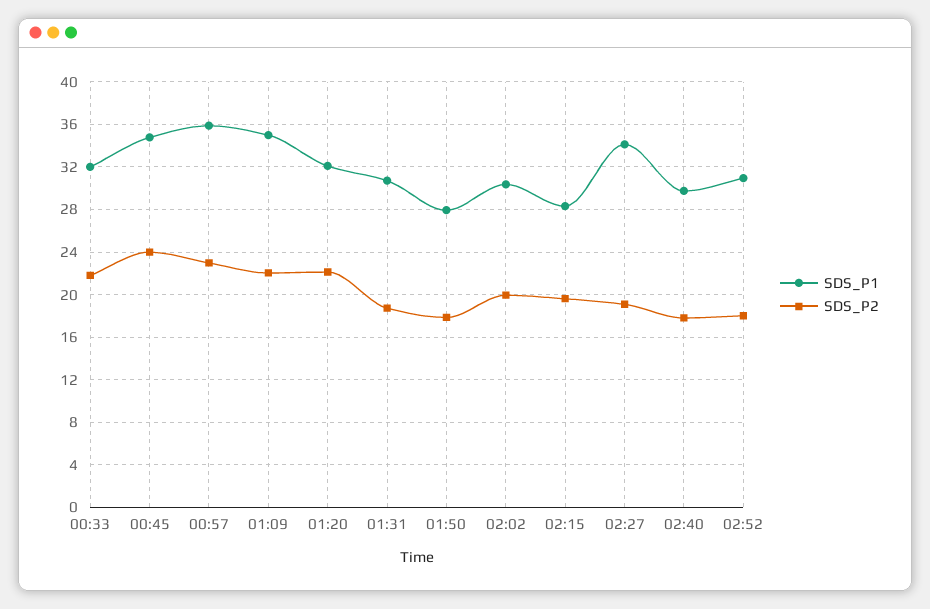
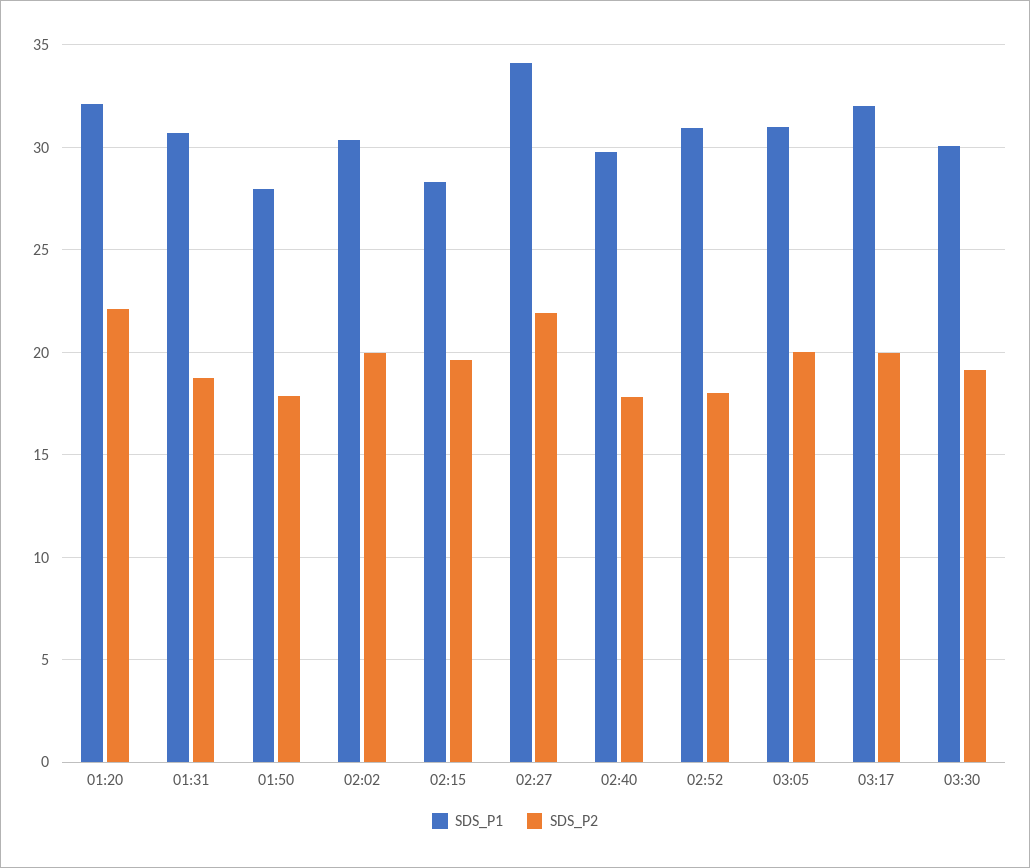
SDS_P1, 00:33: 32 -> none
SDS_P2, 00:33: 22 -> none
SDS_P1, 00:45: 35 -> none
SDS_P2, 00:45: 24 -> none
SDS_P1, 00:57: 36 -> none
SDS_P2, 00:57: 23 -> none
SDS_P1, 01:09: 35 -> none
SDS_P2, 01:09: 22 -> none
SDS_P2, 02:27: 19 -> 22
SDS_P1, 03:05: none -> 31
SDS_P2, 03:05: none -> 20
SDS_P1, 03:17: none -> 32
SDS_P2, 03:17: none -> 20
SDS_P1, 03:30: none -> 30
SDS_P2, 03:30: none -> 19

